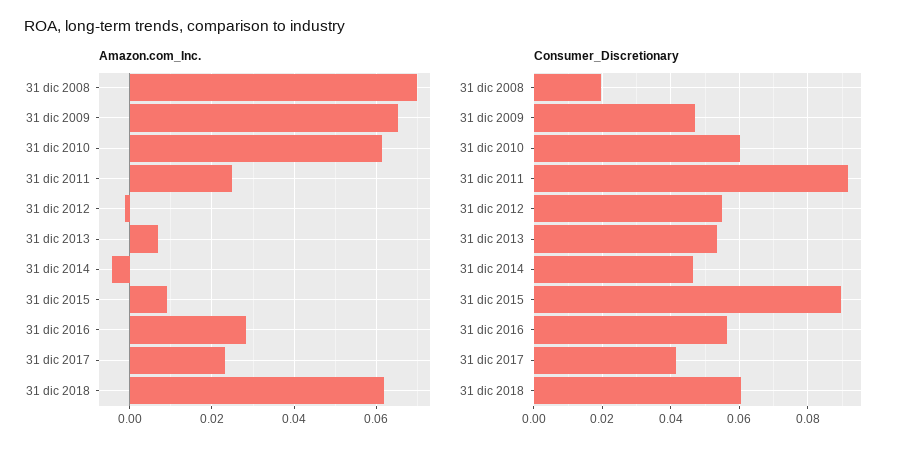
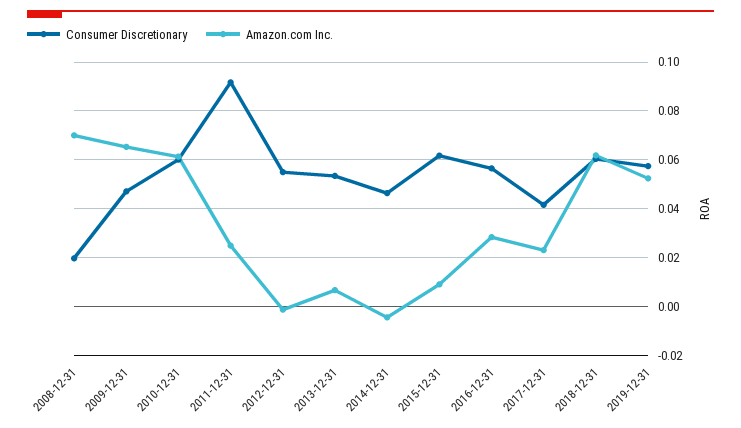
Consumer_Discretionary, 31 dic 2015: 0.09 -> 0.0625
Consumer_Discretionary, 2019-12-31: none -> 0.0575
Amazon.com_Inc., 2019-12-31: none -> 0.0525

